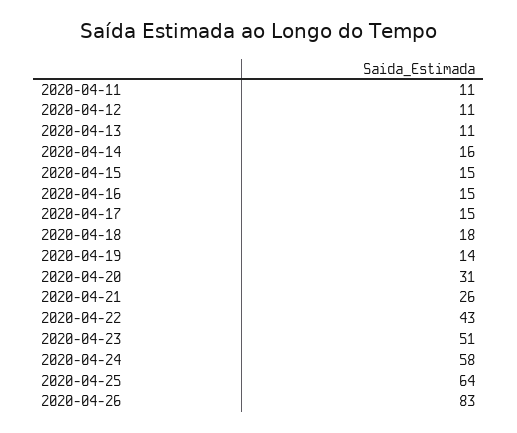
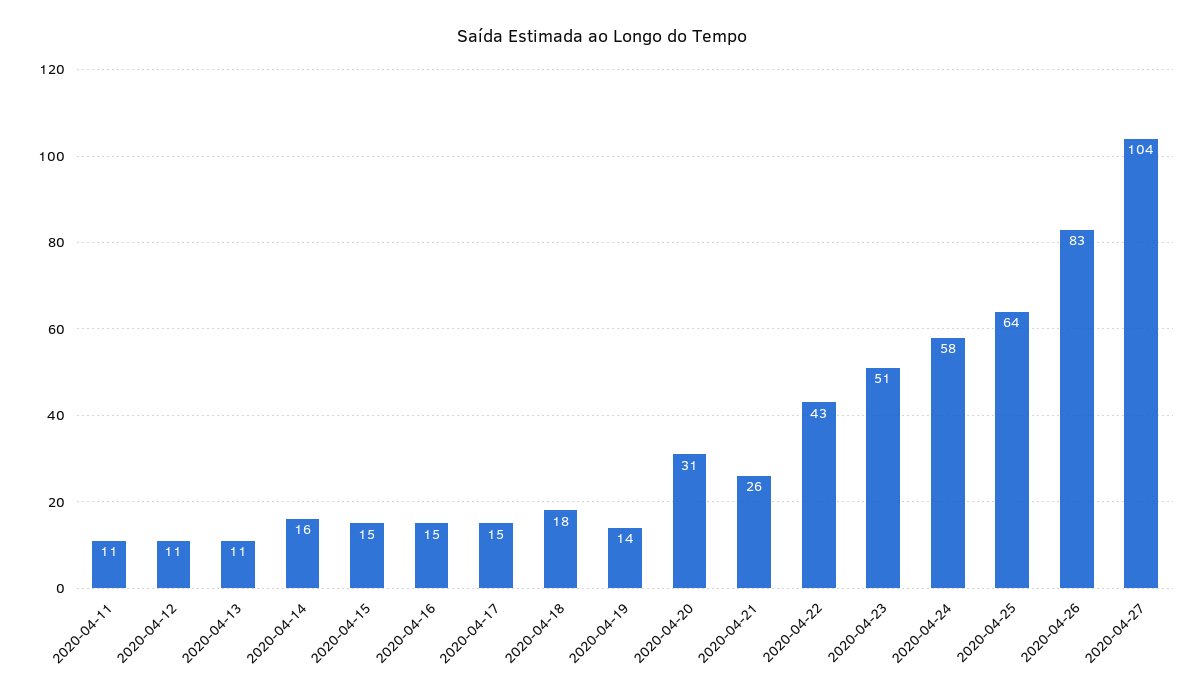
2020-04-27: none -> 104

